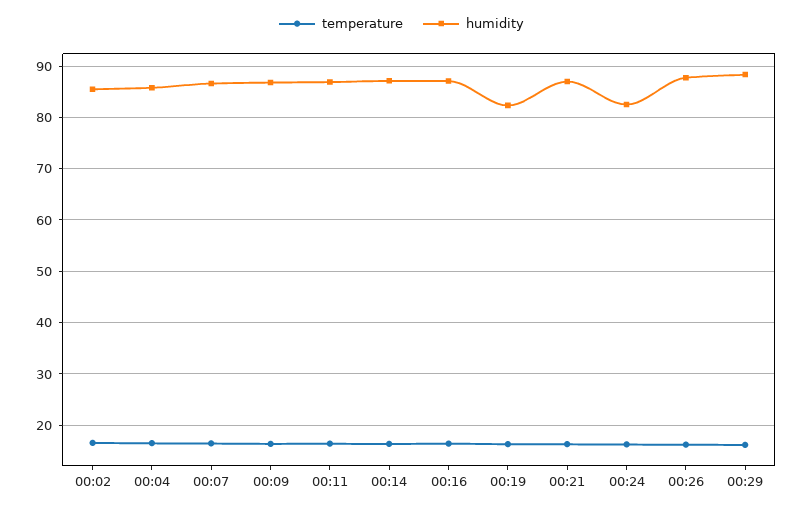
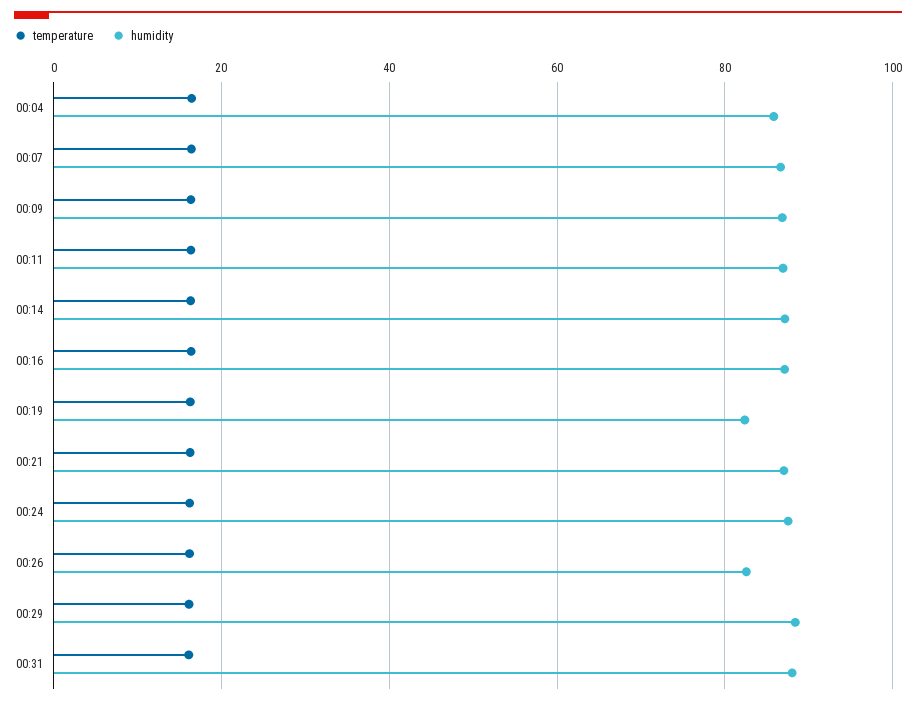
temperature, 00:02: 16 -> none
humidity, 00:02: 86 -> none
humidity, 00:24: 82 -> 88
humidity, 00:26: 88 -> 82
temperature, 00:31: none -> 16
humidity, 00:31: none -> 88

